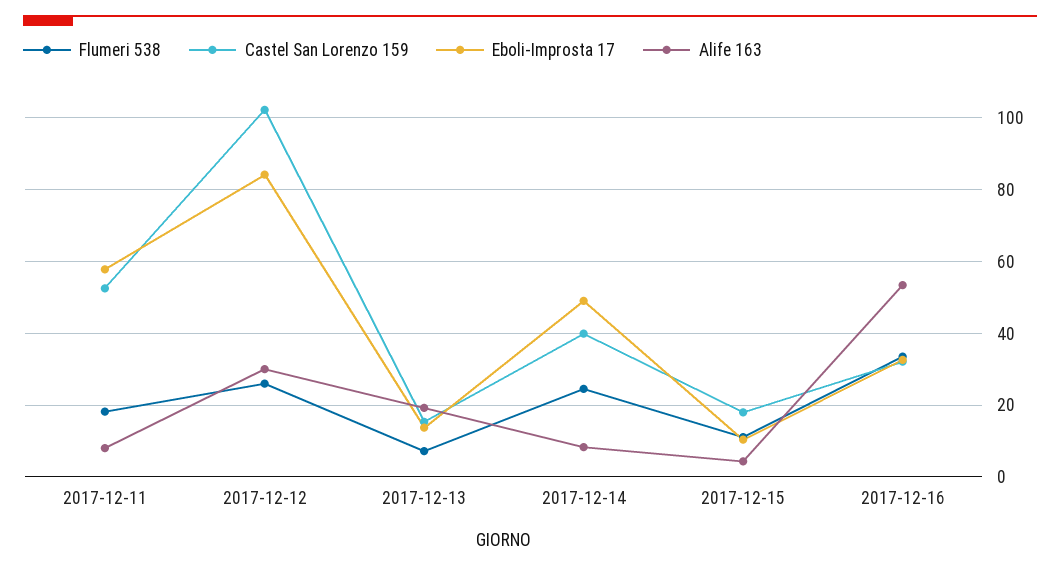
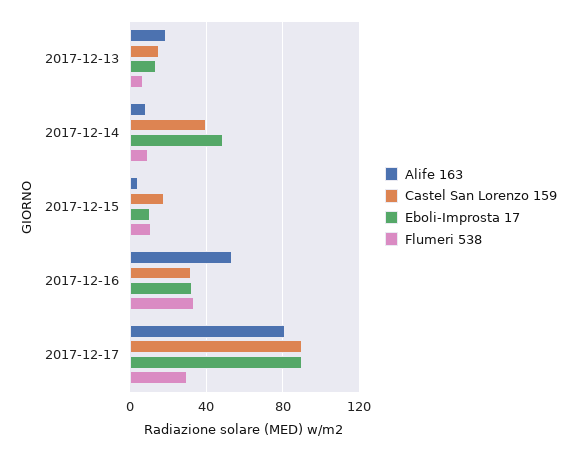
Flumeri 538, 2017-12-11: 18 -> none
Castel San Lorenzo 159, 2017-12-11: 52 -> none
Eboli-Improsta 17, 2017-12-11: 58 -> none
Alife 163, 2017-12-11: 8 -> none
Flumeri 538, 2017-12-12: 26 -> none
Castel San Lorenzo 159, 2017-12-12: 102 -> none
Eboli-Improsta 17, 2017-12-12: 84 -> none
Alife 163, 2017-12-12: 30 -> none
Flumeri 538, 2017-12-14: 24 -> 10
Alife 163, 2017-12-17: none -> 80
Castel San Lorenzo 159, 2017-12-17: none -> 90
Eboli-Improsta 17, 2017-12-17: none -> 90
Flumeri 538, 2017-12-17: none -> 30

